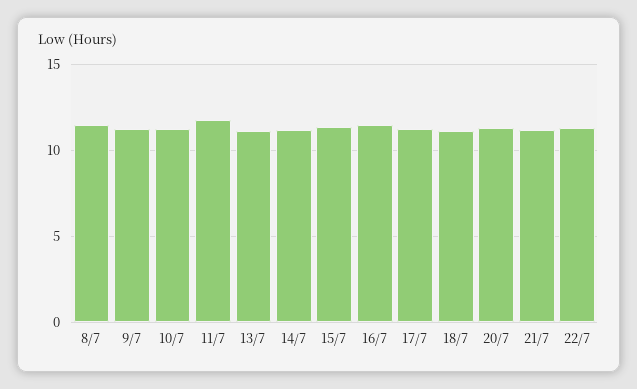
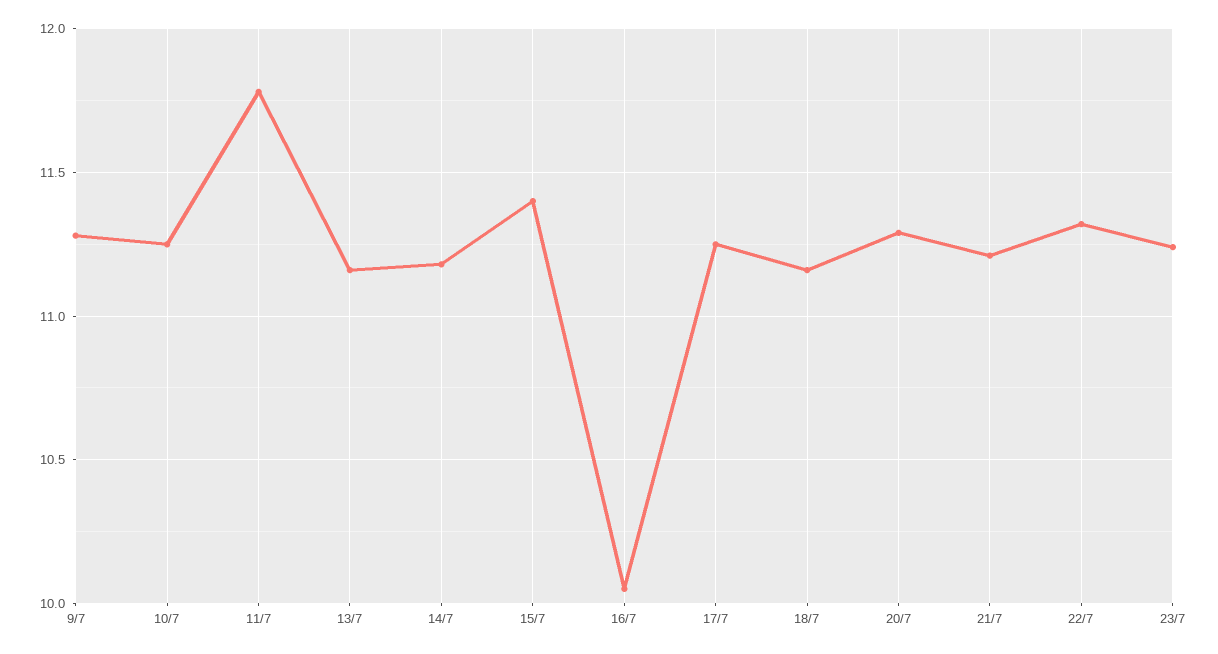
8/7: 11.5 -> none
16/7: 11.5 -> 10.05
23/7: none -> 11.25

